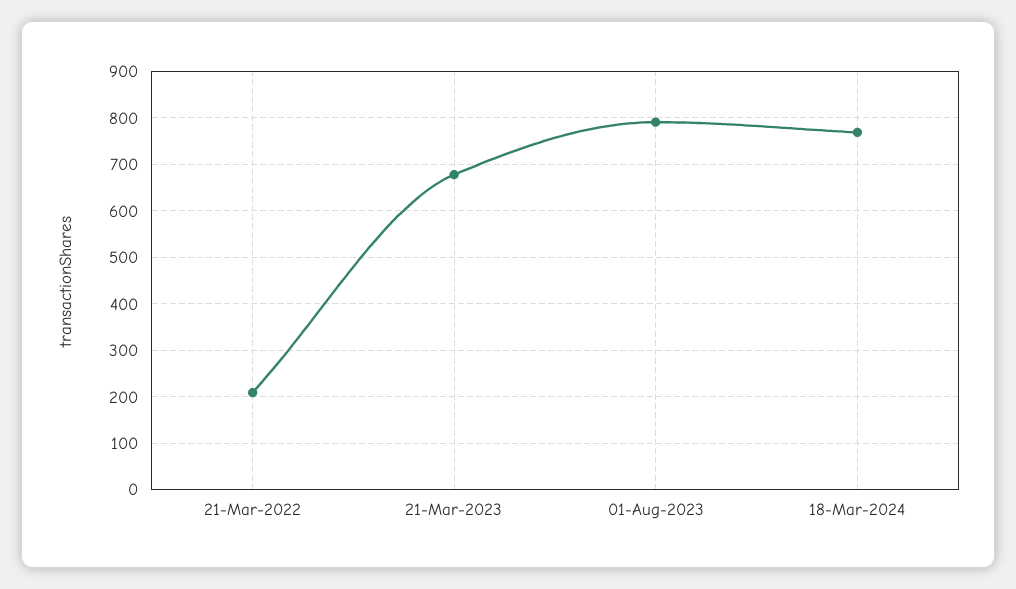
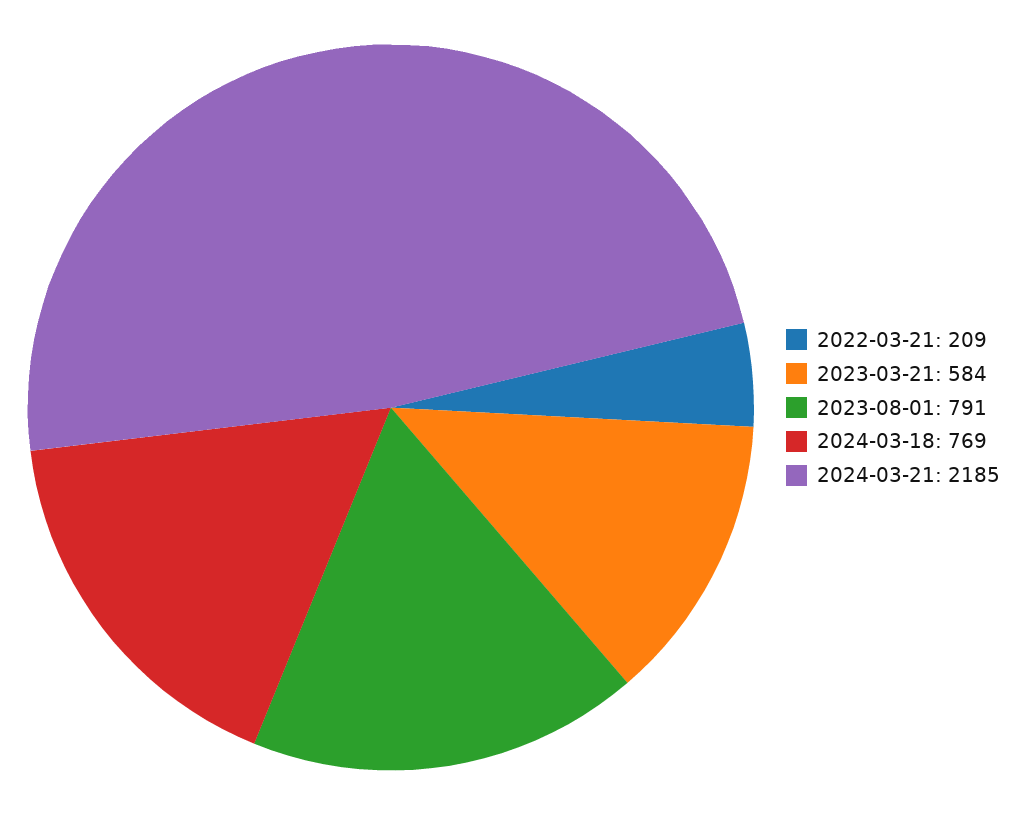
21-Mar-2023: 680 -> 584
2024-03-21: none -> 2185

